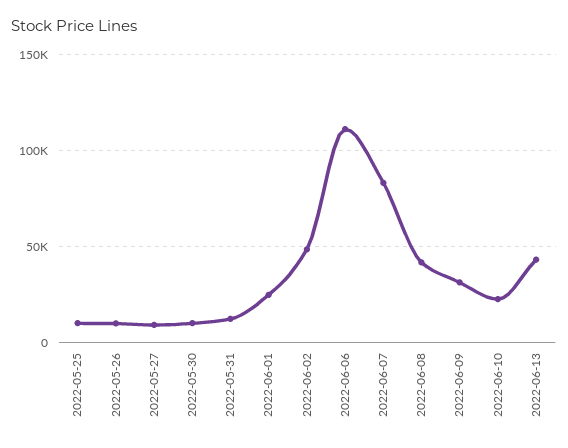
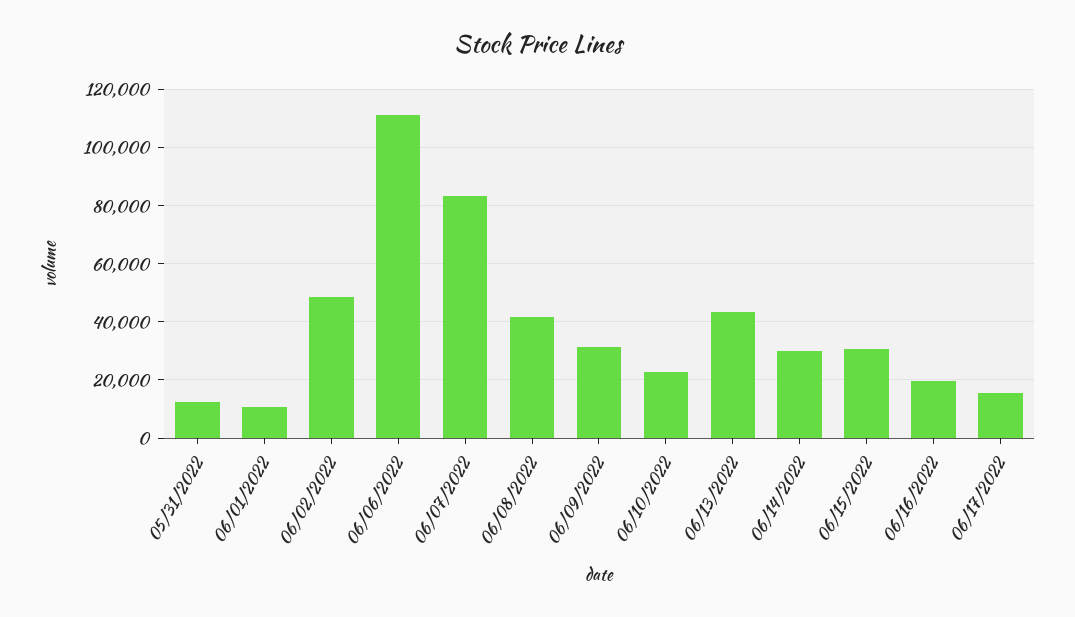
2022-05-25: 10000 -> none
2022-05-26: 10000 -> none
2022-05-27: 10000 -> none
2022-05-30: 10000 -> none
2022-06-01: 25000 -> 10000
06/14/2022: none -> 30000
06/15/2022: none -> 30000
06/16/2022: none -> 20000
06/17/2022: none -> 15000

